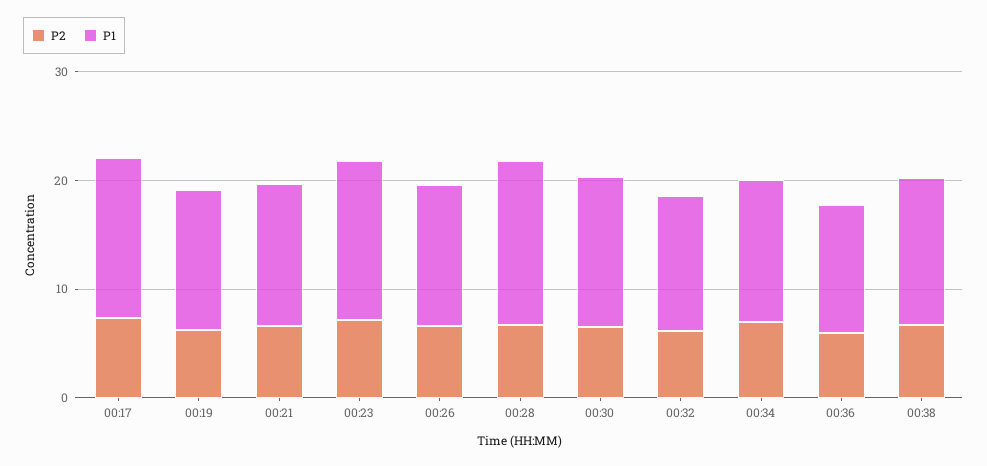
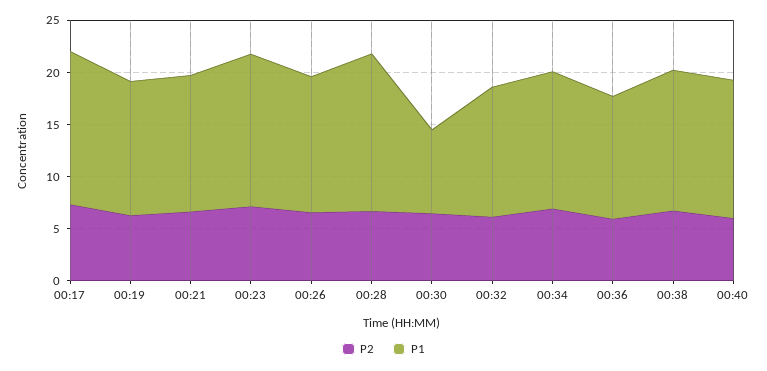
P1, 00:30: 14 -> 8
P2, 00:40: none -> 6
P1, 00:40: none -> 13

